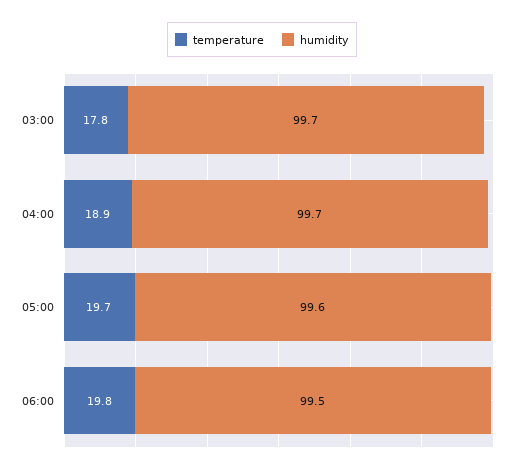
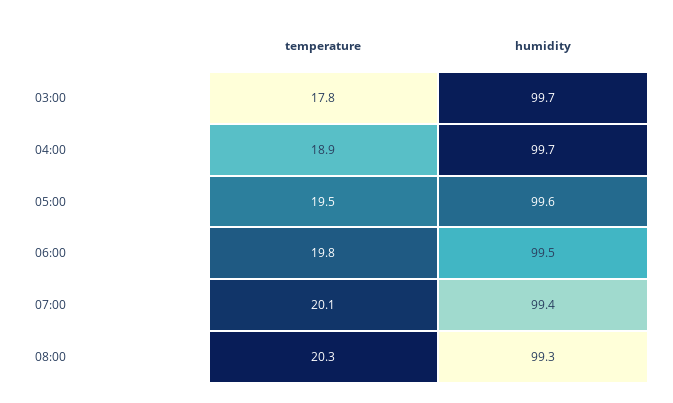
temperature, 05:00: 19.7 -> 19.5
temperature, 07:00: none -> 20.1
humidity, 07:00: none -> 99.4
temperature, 08:00: none -> 20.3
humidity, 08:00: none -> 99.3

